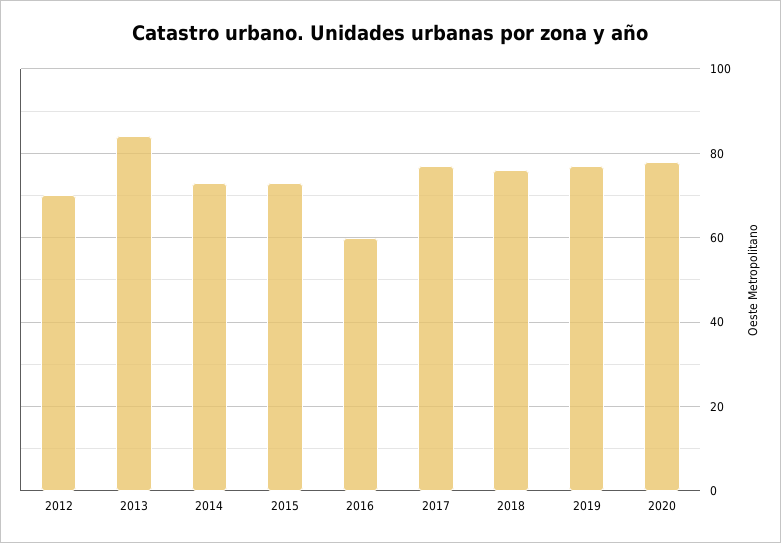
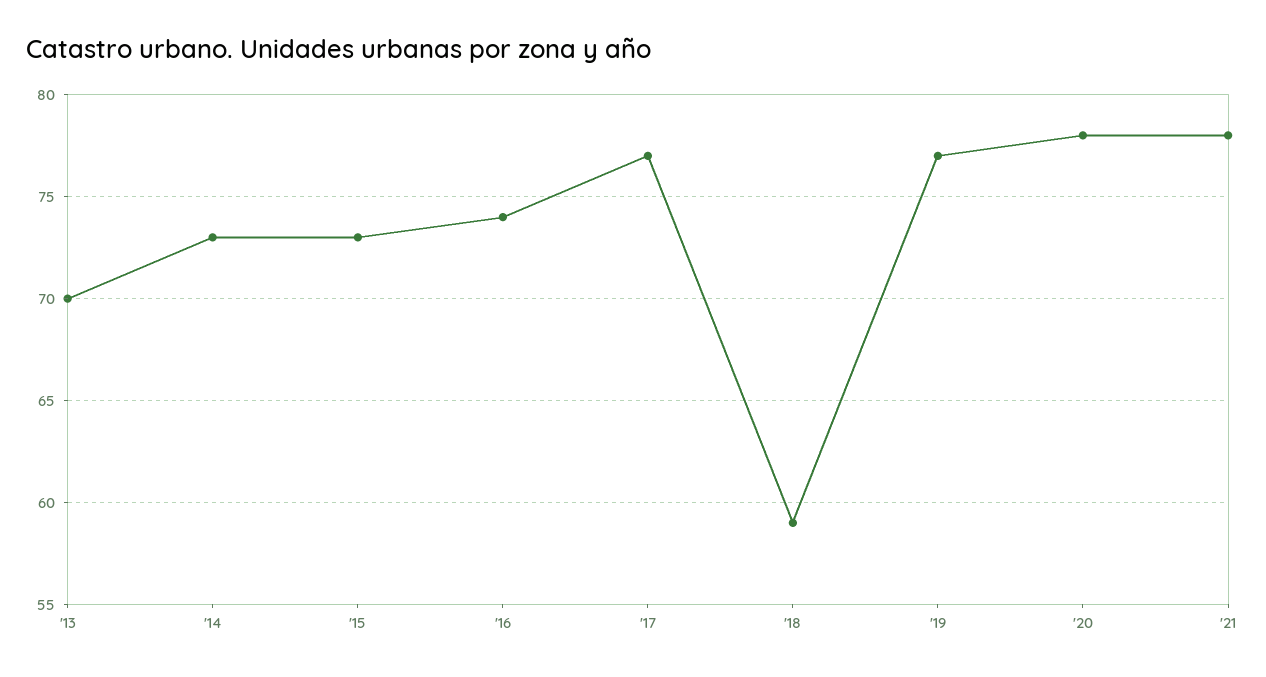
2012: 70 -> none
2013: 85 -> 70
2016: 60 -> 74
2018: 75 -> 59
'21: none -> 78

